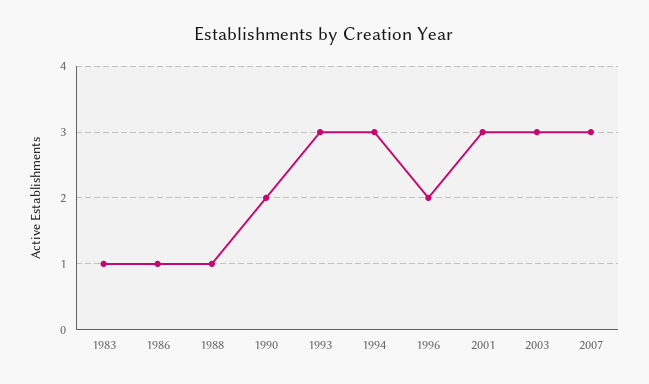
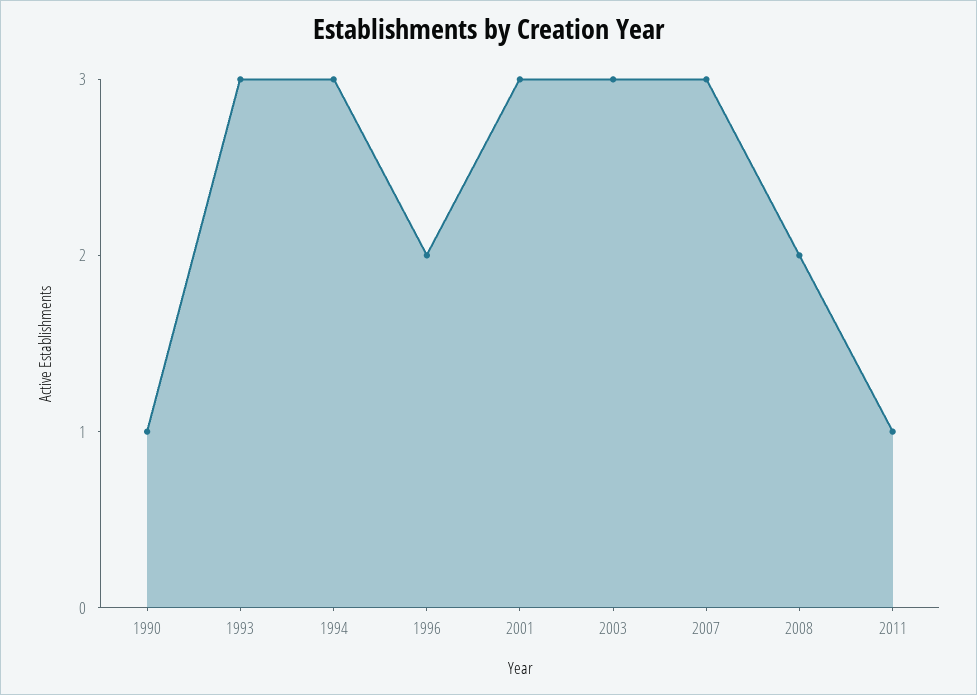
1983: 1 -> none
1986: 1 -> none
1988: 1 -> none
1990: 2 -> 1
2008: none -> 2
2011: none -> 1

